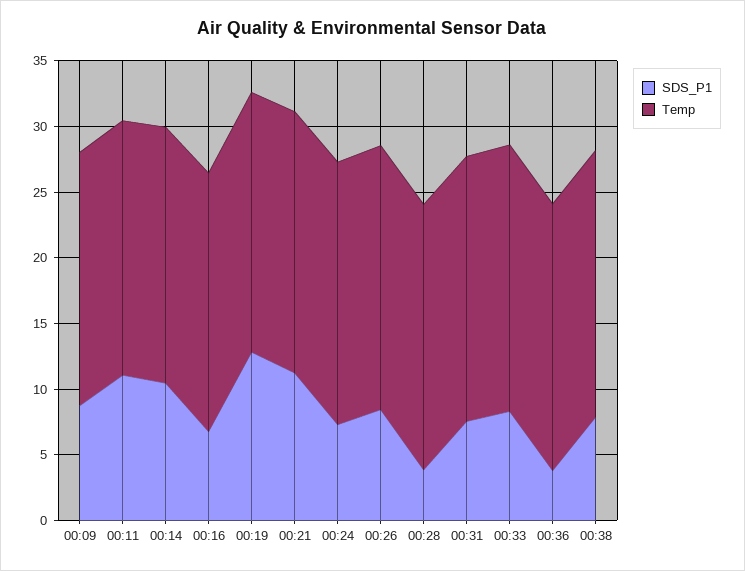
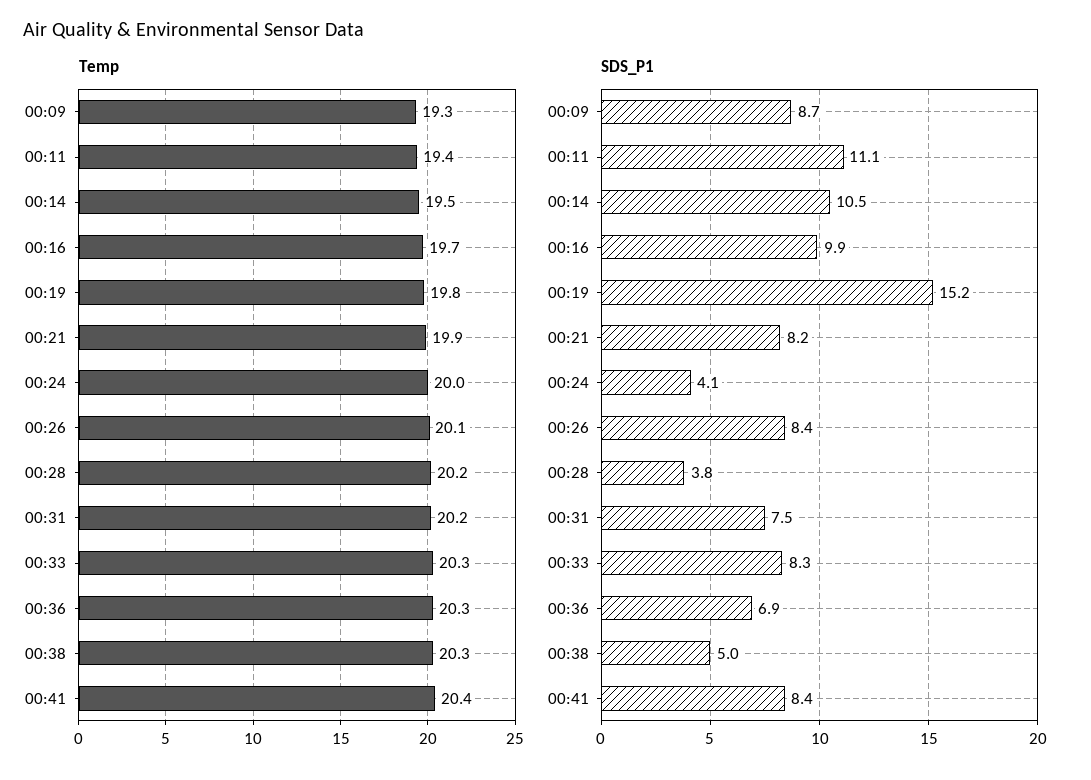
SDS_P1, 00:16: 7 -> 9.9
SDS_P1, 00:19: 13 -> 15.2
SDS_P1, 00:21: 11 -> 8.2
SDS_P1, 00:24: 7 -> 4.1
SDS_P1, 00:36: 4 -> 6.9
SDS_P1, 00:38: 8 -> 5
Temp, 00:41: none -> 20.4
SDS_P1, 00:41: none -> 8.4

